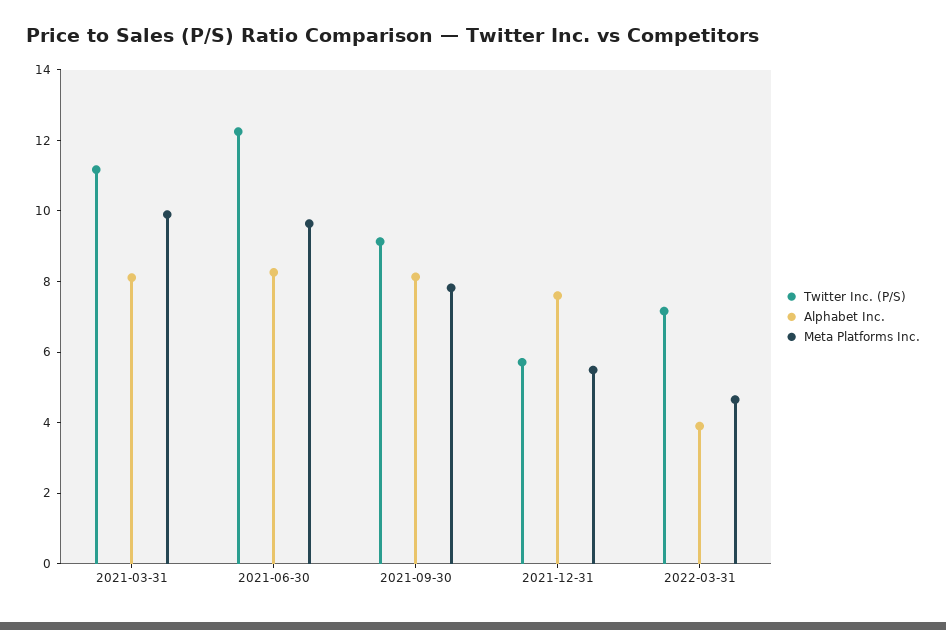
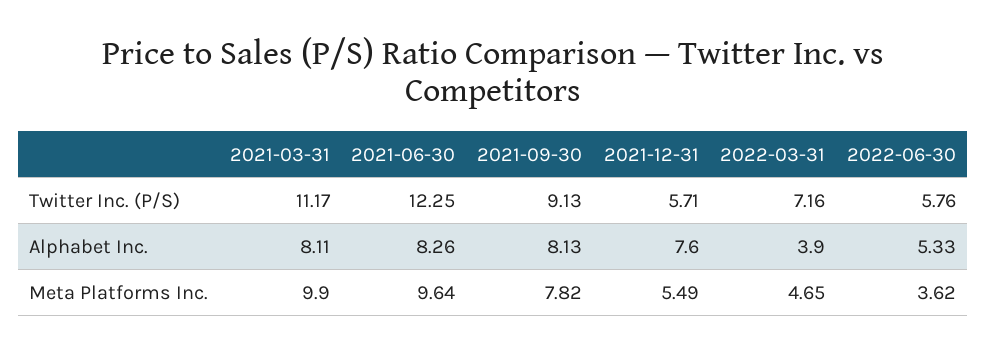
Twitter Inc. (P/S), 2022-06-30: none -> 5.76
Alphabet Inc., 2022-06-30: none -> 5.33
Meta Platforms Inc., 2022-06-30: none -> 3.62

